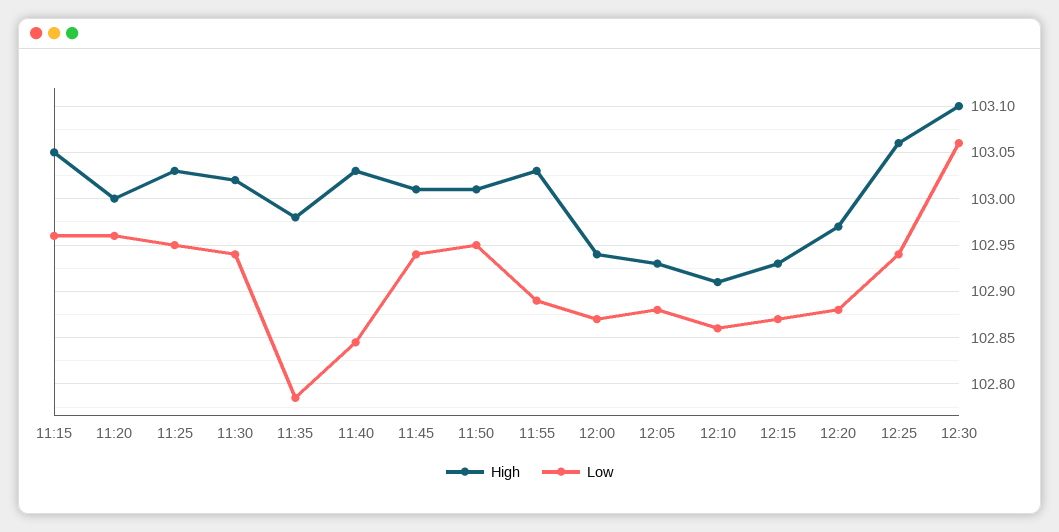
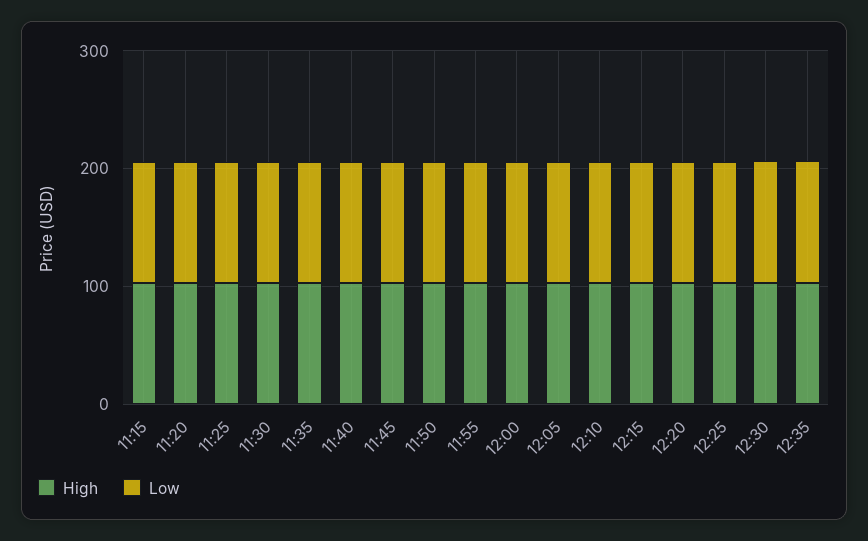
High, 12:35: none -> 100
Low, 12:35: none -> 100

